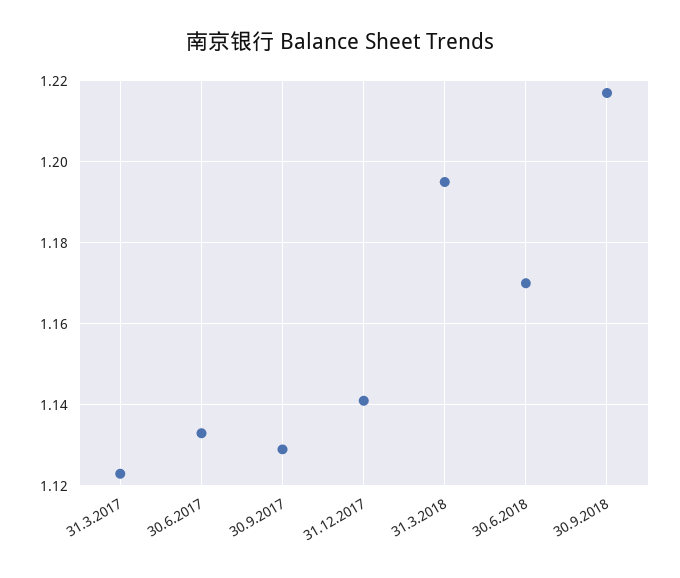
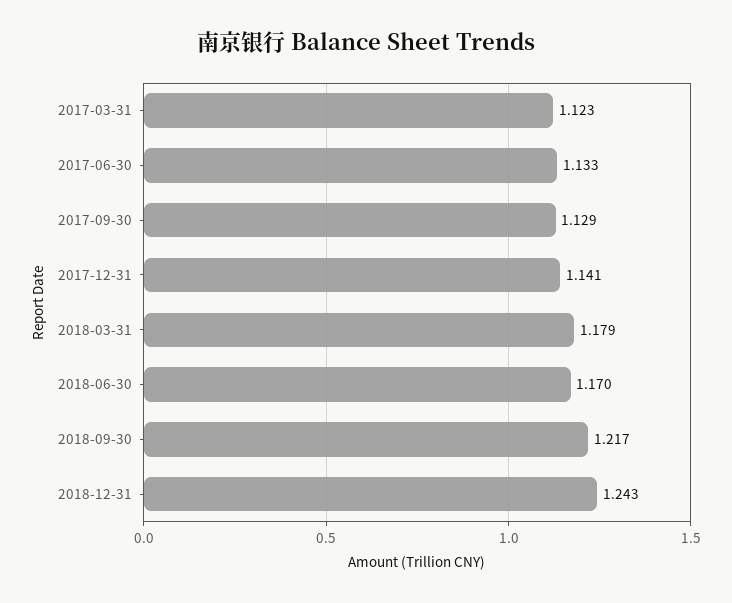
31.3.2018: 1.195 -> 1.179
2018-12-31: none -> 1.243

